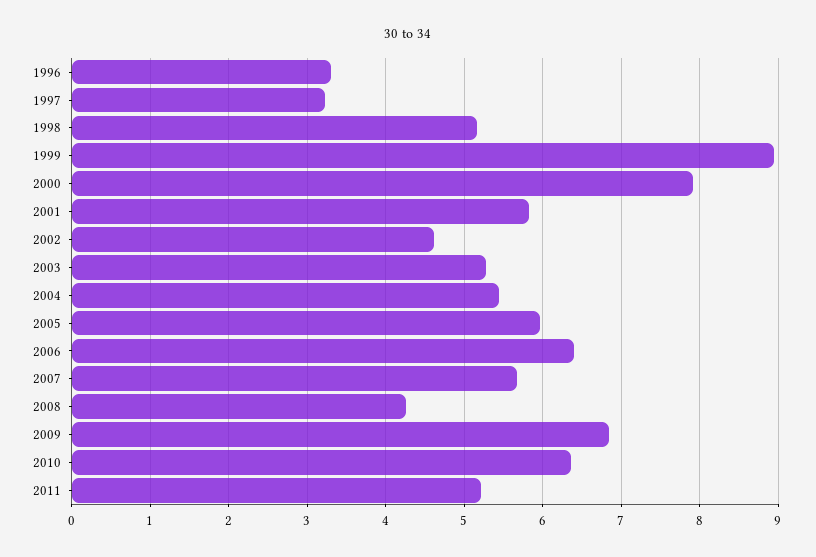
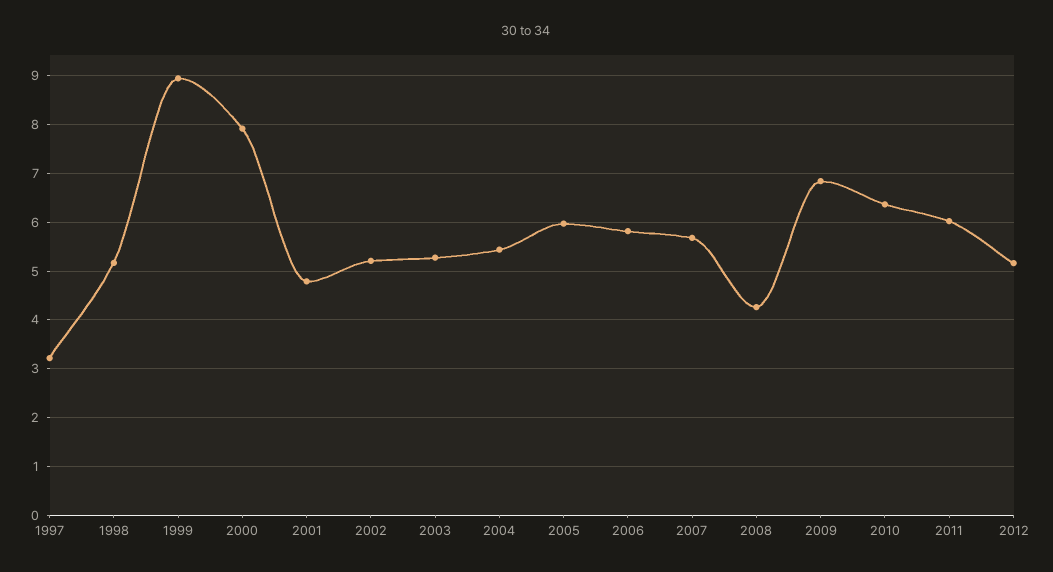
1996: 3.3 -> none
2001: 5.8 -> 4.8
2002: 4.6 -> 5.2
2006: 6.4 -> 5.8
2011: 5.2 -> 6
2012: none -> 5.2

